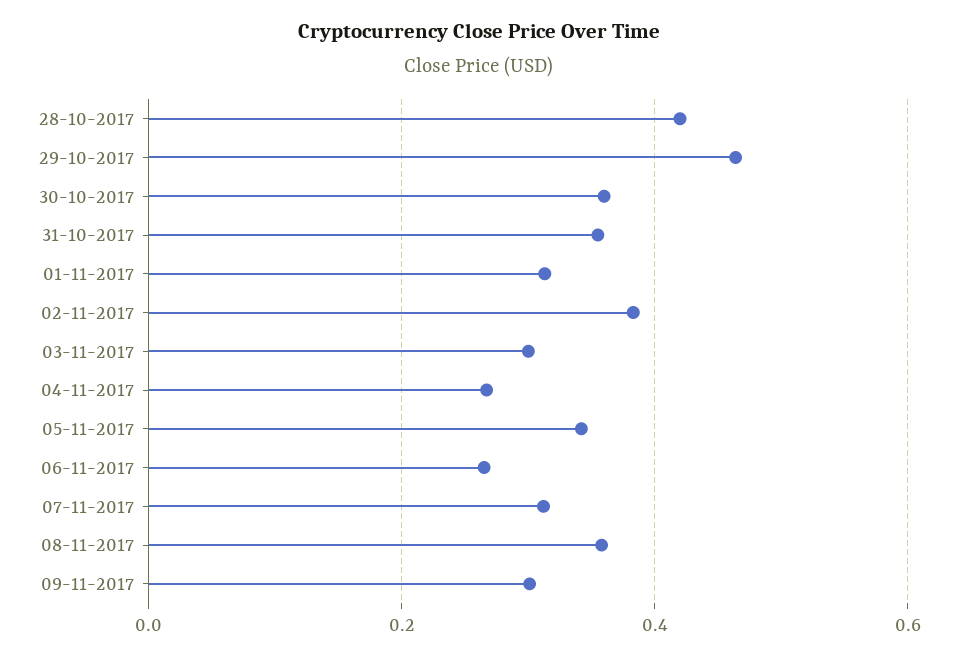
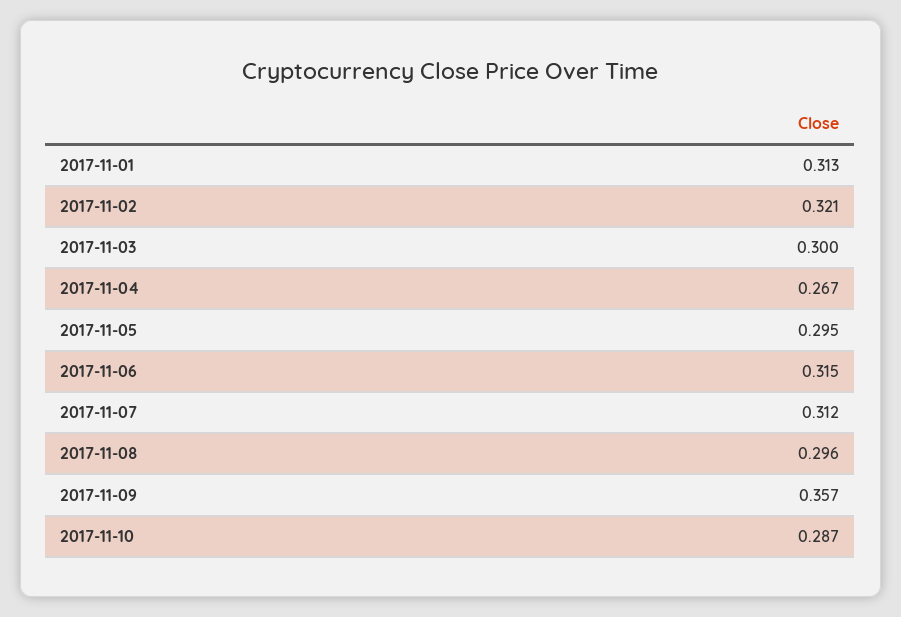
28-10-2017: 0.42 -> none
29-10-2017: 0.46 -> none
30-10-2017: 0.36 -> none
31-10-2017: 0.36 -> none
02-11-2017: 0.38 -> 0.321
05-11-2017: 0.34 -> 0.295
06-11-2017: 0.26 -> 0.315
08-11-2017: 0.36 -> 0.296
09-11-2017: 0.3 -> 0.357
2017-11-10: none -> 0.287

